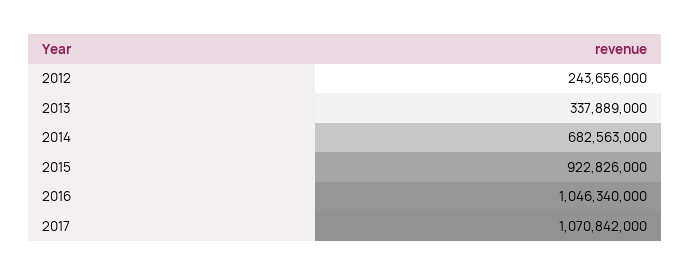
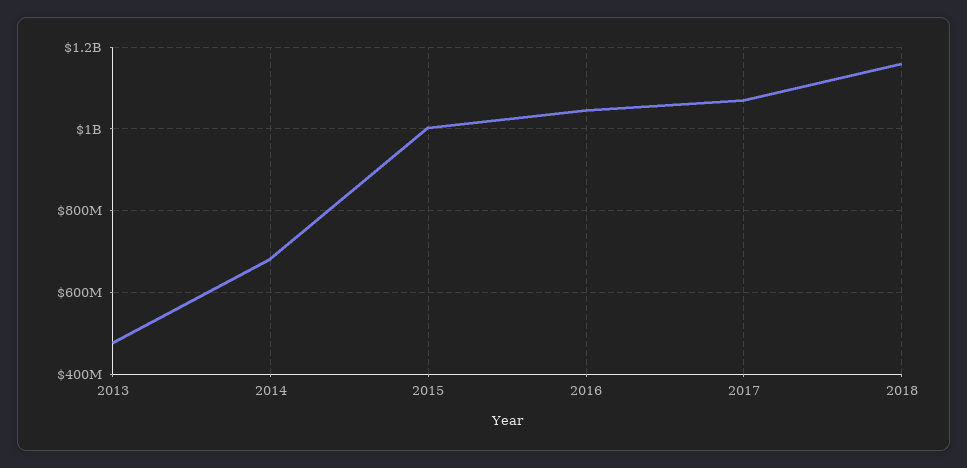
2012: 243656000 -> none
2013: 337889000 -> 480000000
2015: 922826000 -> 1000000000
2018: none -> 1160000000

